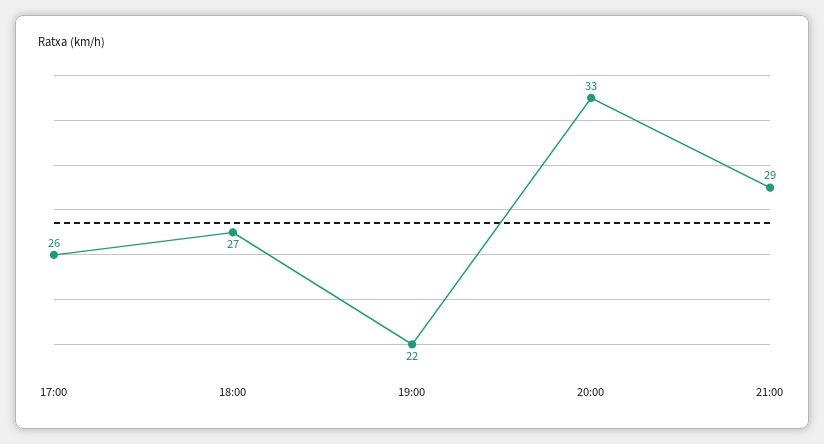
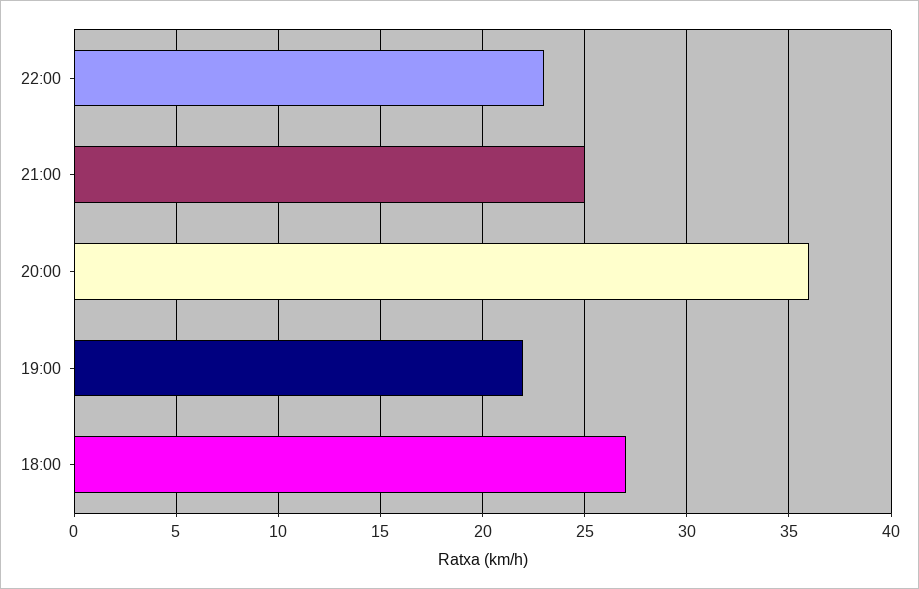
17:00: 26 -> none
20:00: 33 -> 36
21:00: 29 -> 25
22:00: none -> 23

